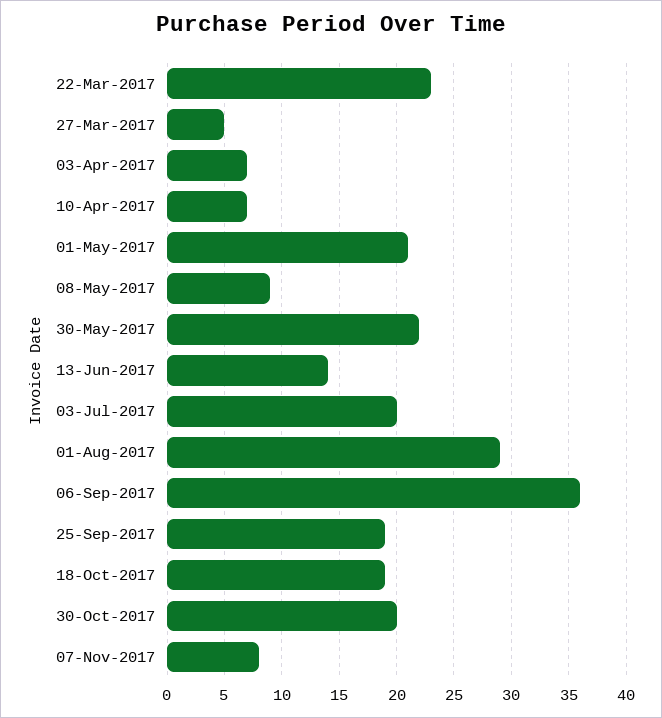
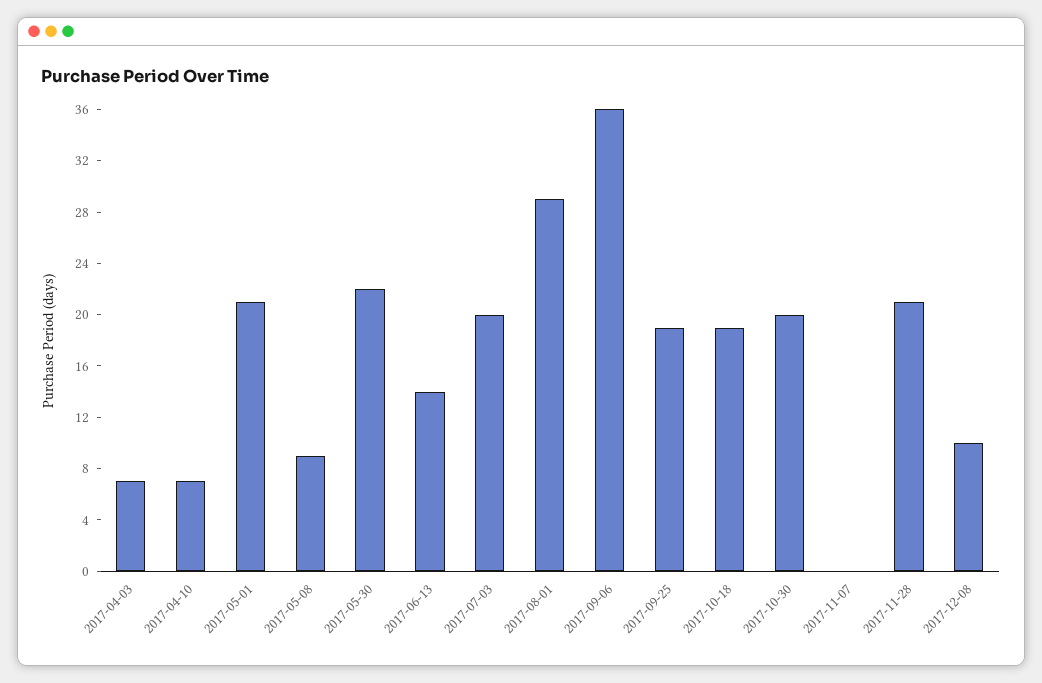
22-Mar-2017: 23 -> none
27-Mar-2017: 5 -> none
07-Nov-2017: 8 -> 0
2017-11-28: none -> 21
2017-12-08: none -> 10

